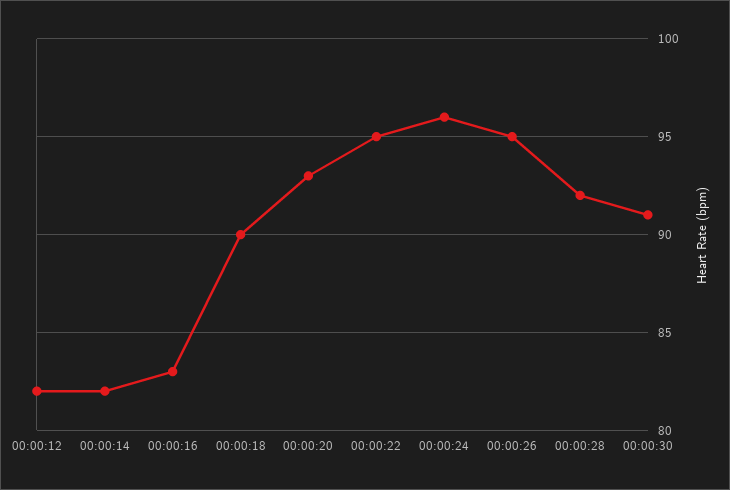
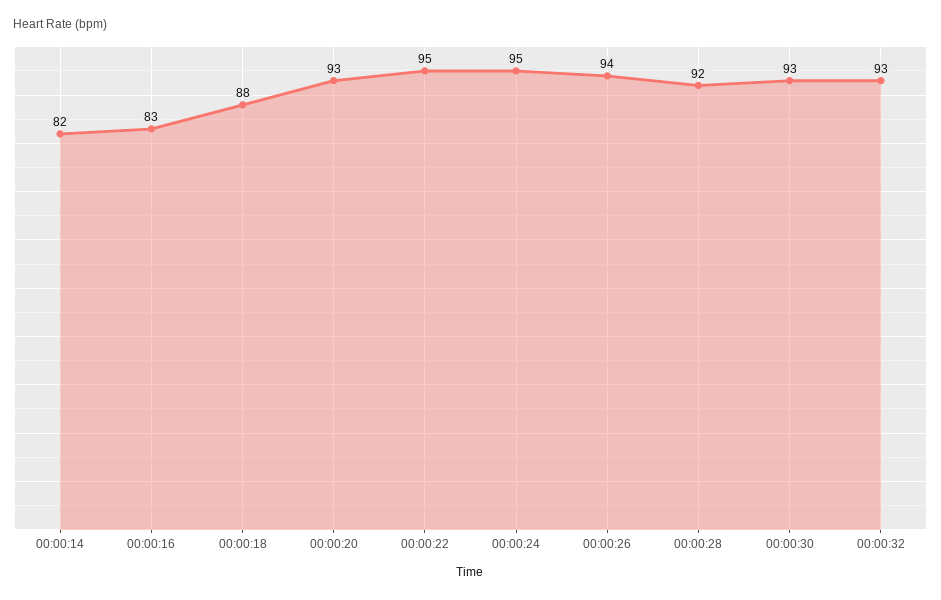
00:00:12: 82 -> none
00:00:18: 90 -> 88
00:00:24: 96 -> 95
00:00:26: 95 -> 94
00:00:30: 91 -> 93
00:00:32: none -> 93

